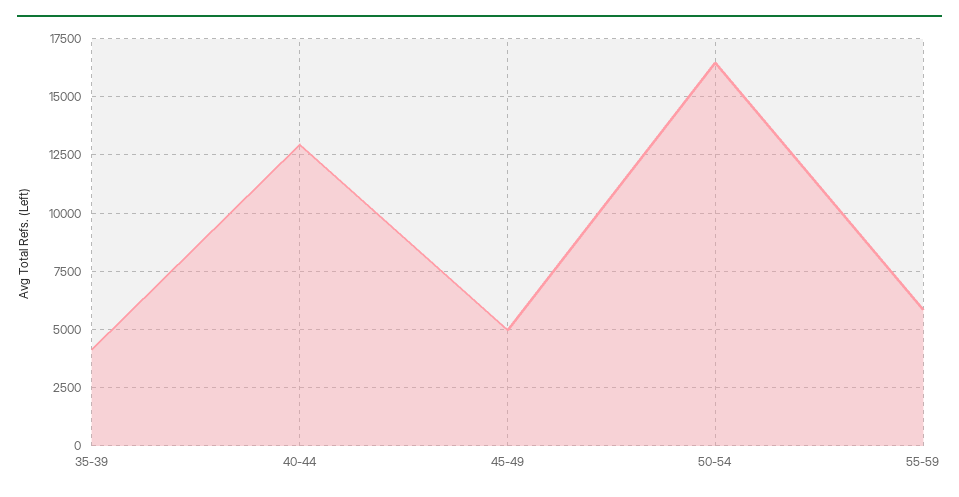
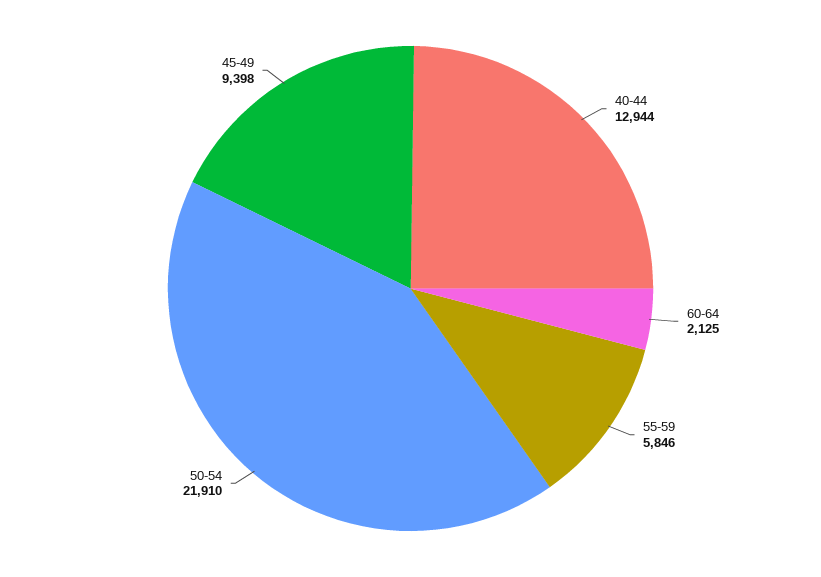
35-39: 4000 -> none
45-49: 5000 -> 9398
50-54: 16500 -> 21910
60-64: none -> 2125

